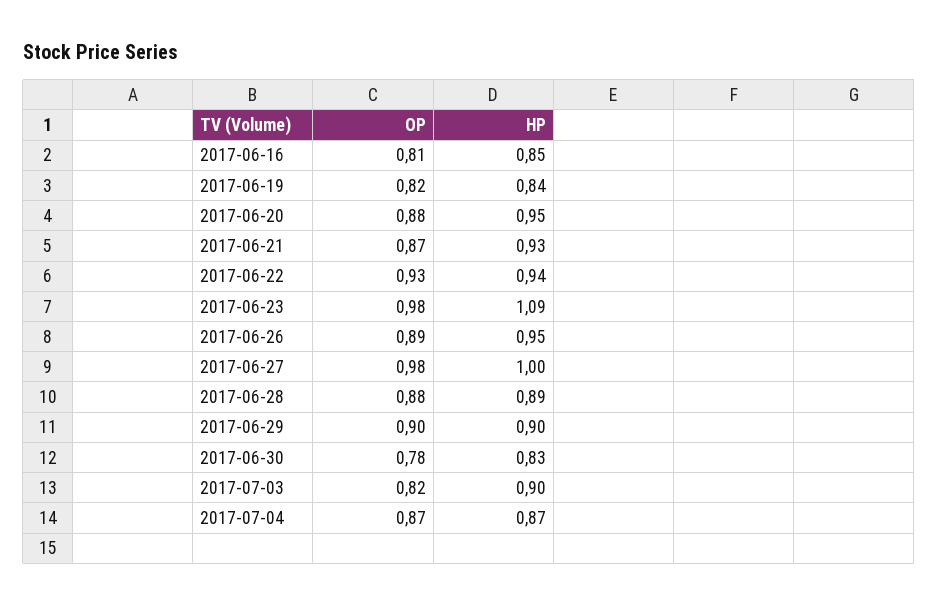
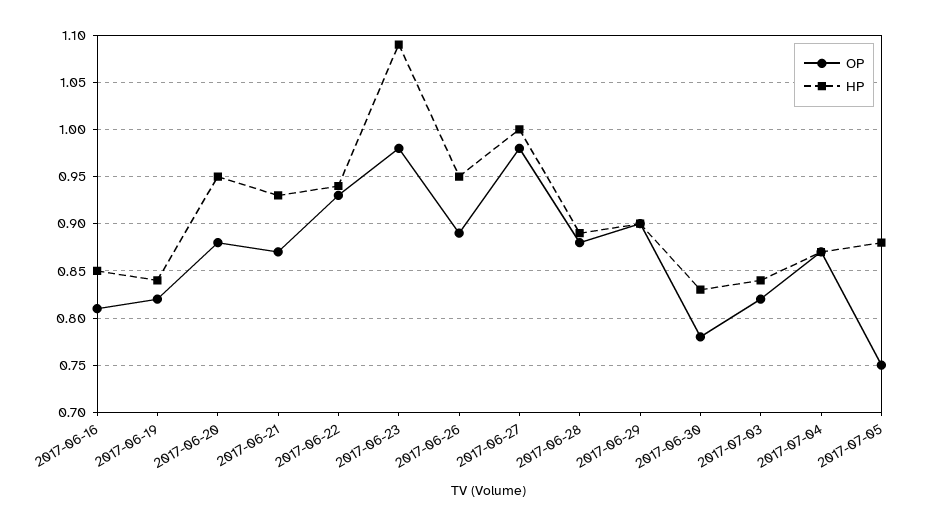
HP, 2017-07-03: 0.9 -> 0.84
OP, 2017-07-05: none -> 0.75
HP, 2017-07-05: none -> 0.88

